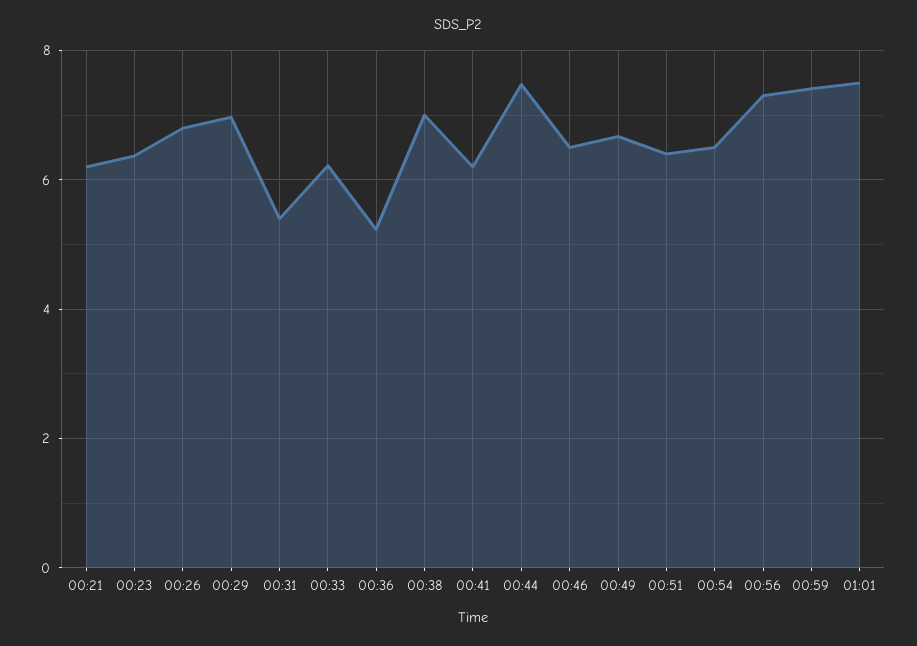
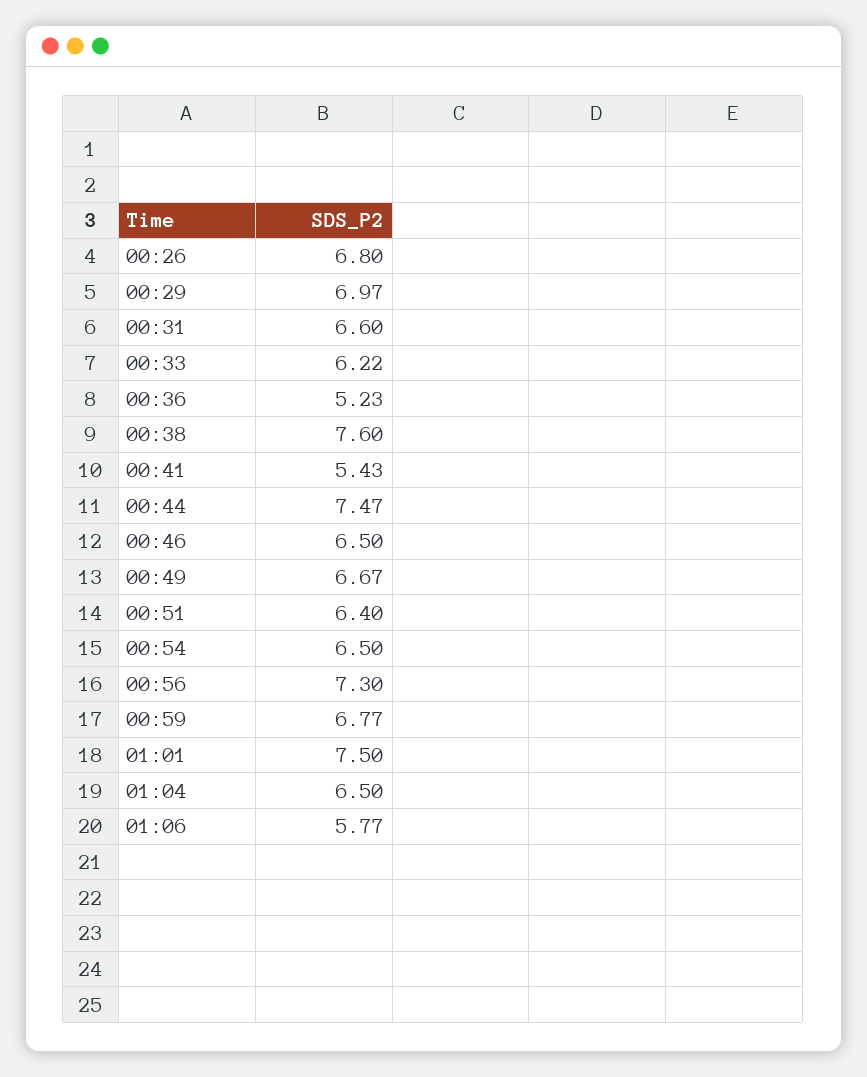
00:21: 6.2 -> none
00:23: 6.4 -> none
00:31: 5.4 -> 6.6
00:38: 7 -> 7.6
00:41: 6.2 -> 5.43
00:59: 7.4 -> 6.77
01:04: none -> 6.5
01:06: none -> 5.77

